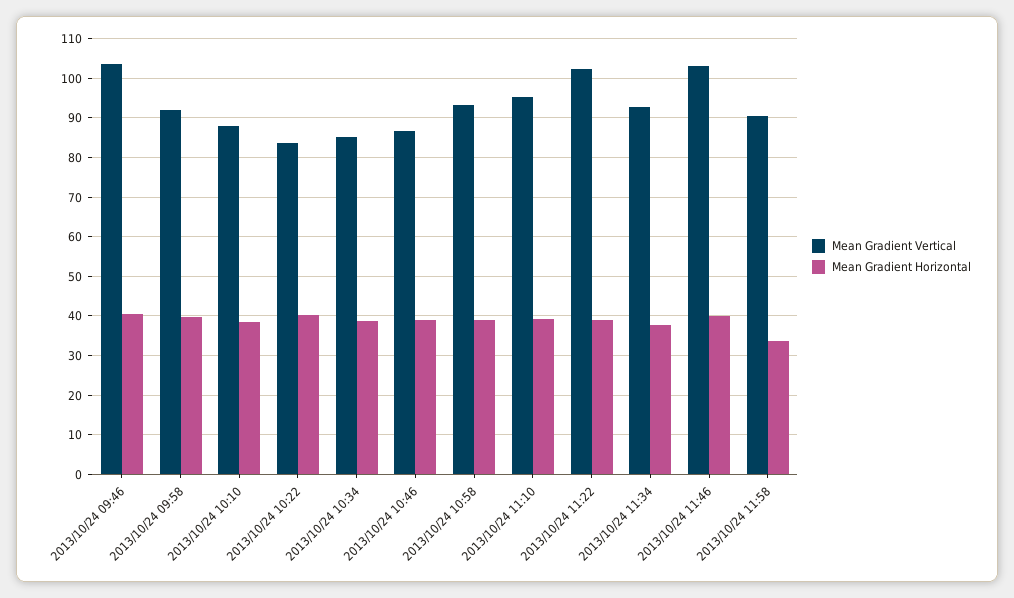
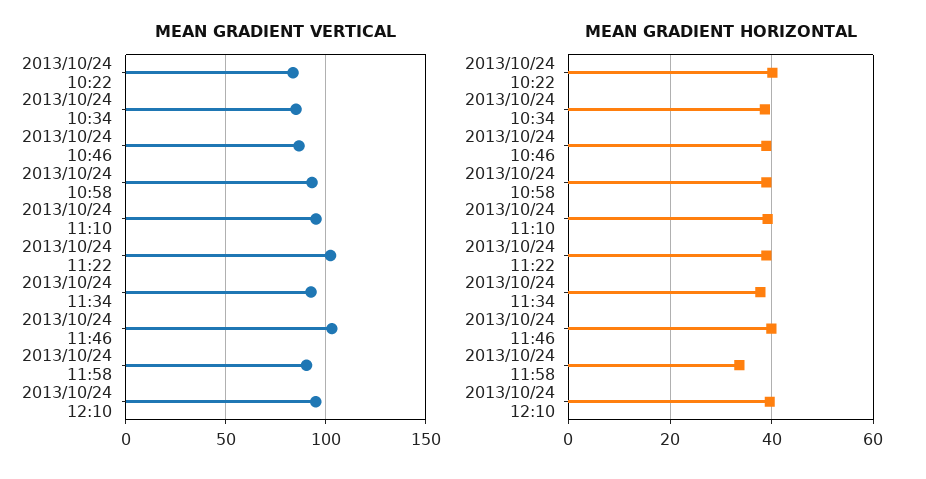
Mean Gradient Vertical, 2013/10/24 09:46: 104 -> none
Mean Gradient Horizontal, 2013/10/24 09:46: 40 -> none
Mean Gradient Vertical, 2013/10/24 09:58: 92 -> none
Mean Gradient Horizontal, 2013/10/24 09:58: 40 -> none
Mean Gradient Vertical, 2013/10/24 10:10: 88 -> none
Mean Gradient Horizontal, 2013/10/24 10:10: 38 -> none
Mean Gradient Vertical, 2013/10/24 12:10: none -> 95
Mean Gradient Horizontal, 2013/10/24 12:10: none -> 40

